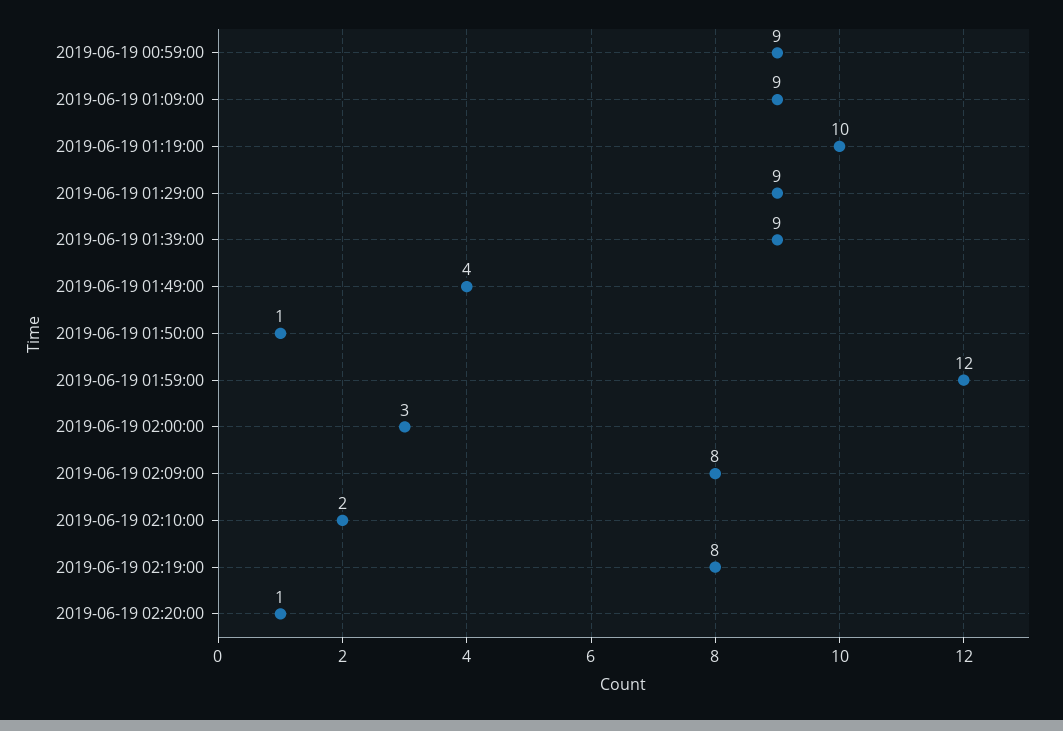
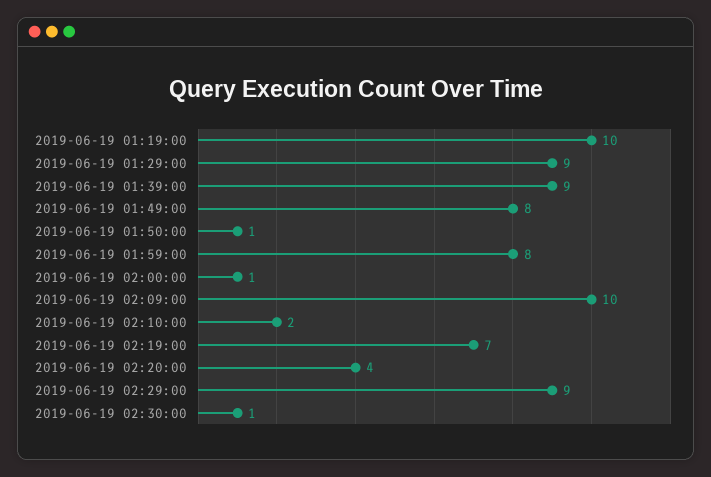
2019-06-19 00:59:00: 9 -> none
2019-06-19 01:09:00: 9 -> none
2019-06-19 01:49:00: 4 -> 8
2019-06-19 01:59:00: 12 -> 8
2019-06-19 02:00:00: 3 -> 1
2019-06-19 02:09:00: 8 -> 10
2019-06-19 02:19:00: 8 -> 7
2019-06-19 02:20:00: 1 -> 4
2019-06-19 02:29:00: none -> 9
2019-06-19 02:30:00: none -> 1

